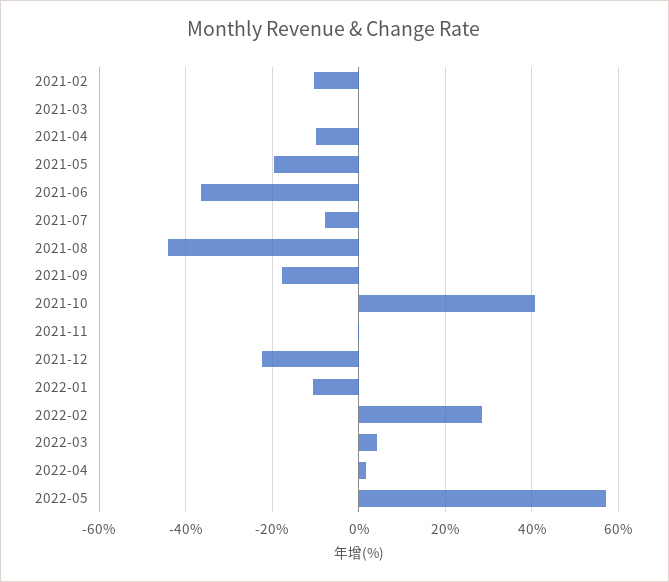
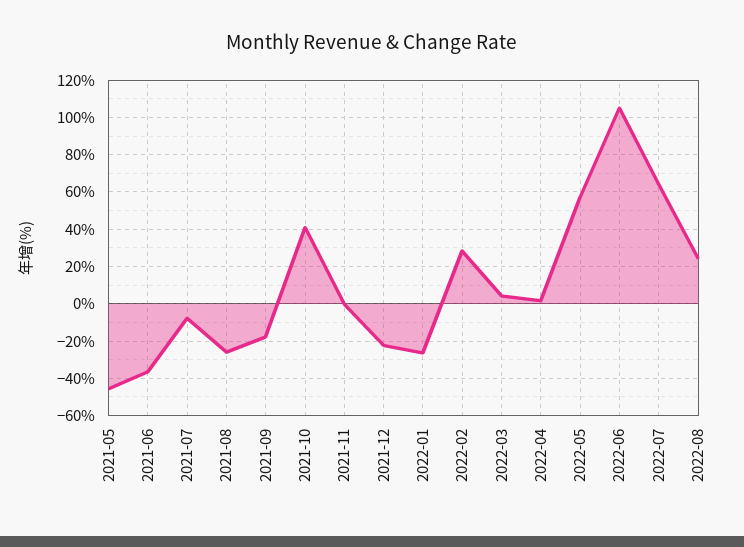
2021-02: -10 -> none
2021-03: 0 -> none
2021-04: -10 -> none
2021-05: -20 -> -45
2021-08: -44 -> -25
2022-01: -10 -> -25
2022-06: none -> 105
2022-07: none -> 65
2022-08: none -> 25

